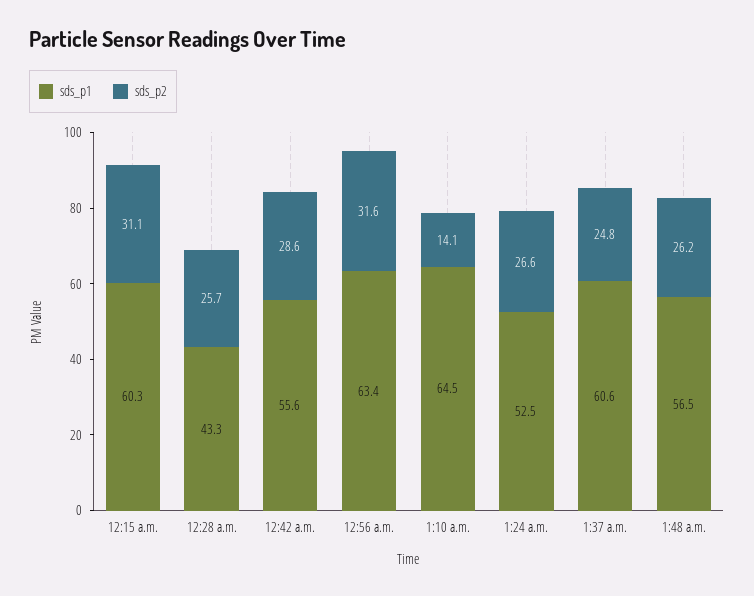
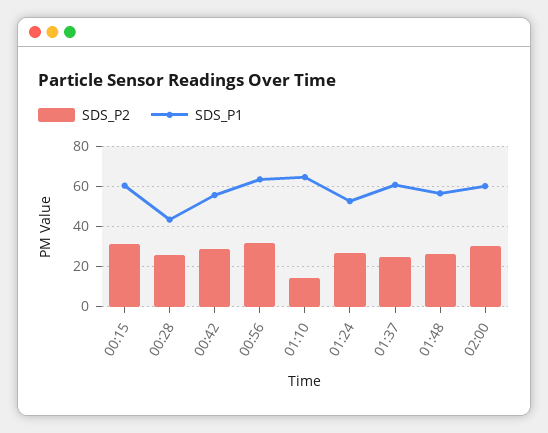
sds_p2, 02:00: none -> 30
sds_p1, 02:00: none -> 60

